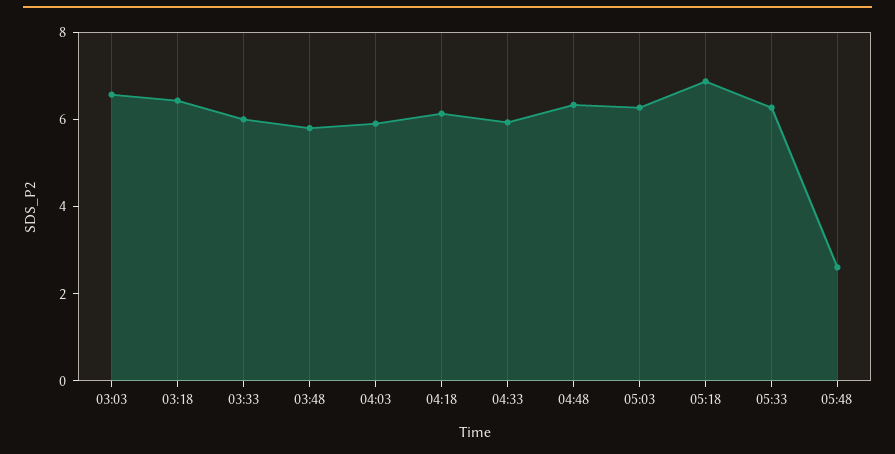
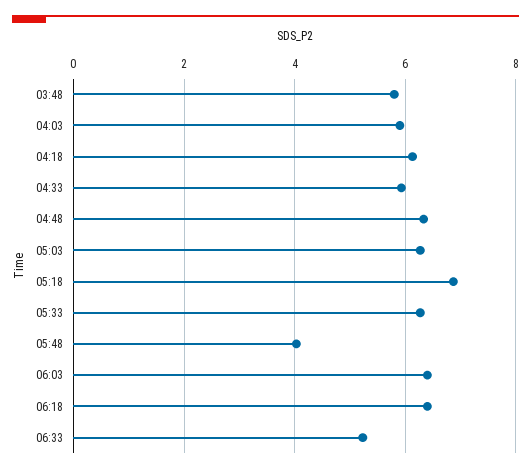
03:03: 6.5 -> none
03:18: 6.5 -> none
03:33: 6 -> none
05:48: 2.5 -> 4
06:03: none -> 6.4
06:18: none -> 6.4
06:33: none -> 5.2

